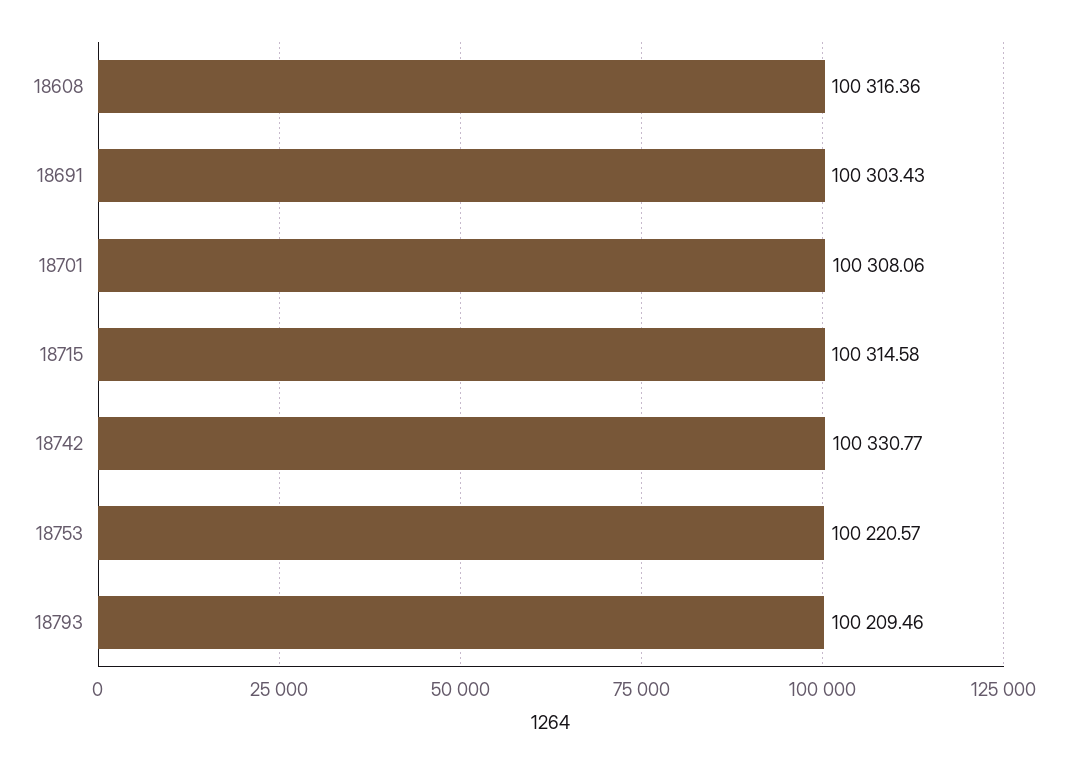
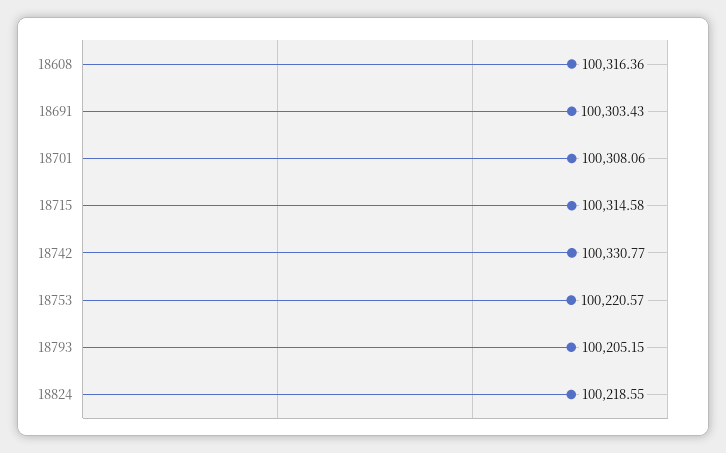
18793: 100209.46 -> 100205.15
18824: none -> 100218.55

